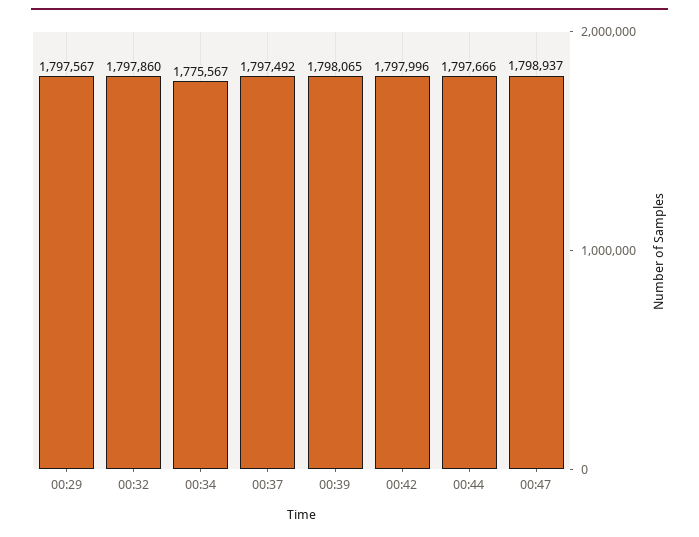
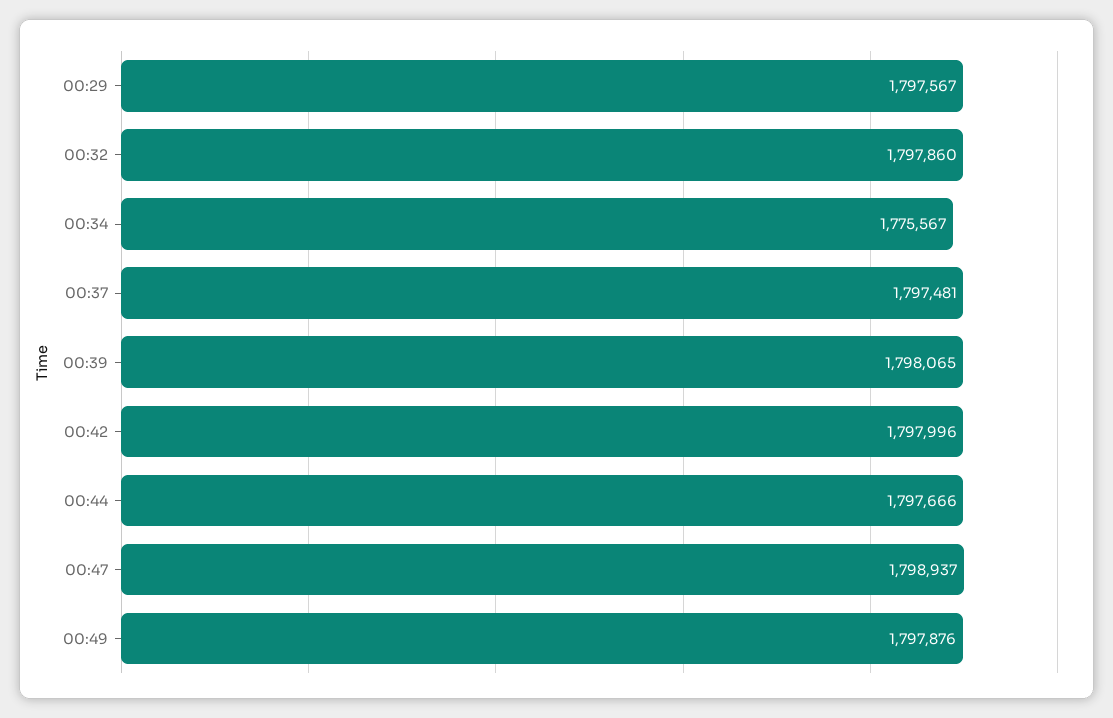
00:37: 1797492 -> 1797481
00:49: none -> 1797876

